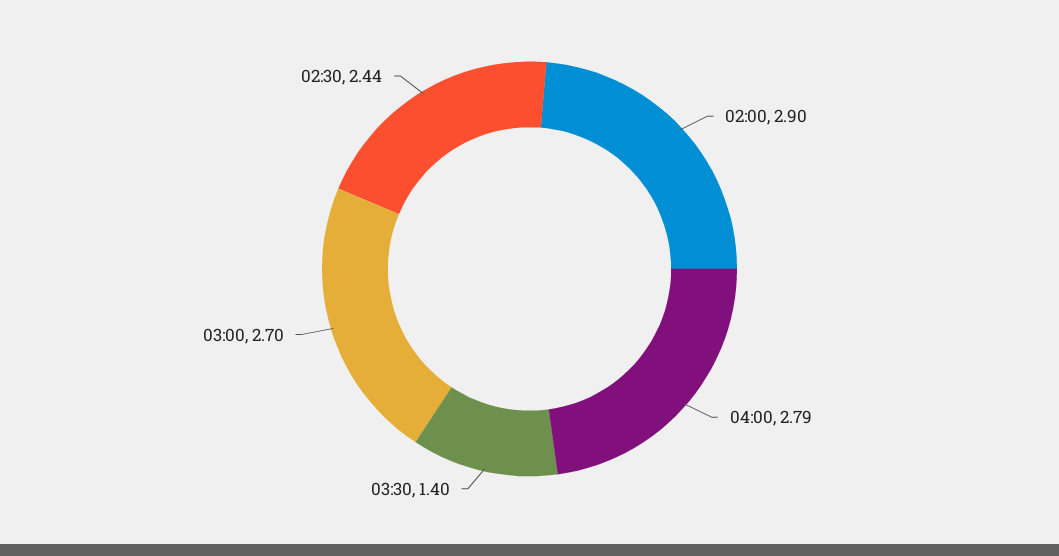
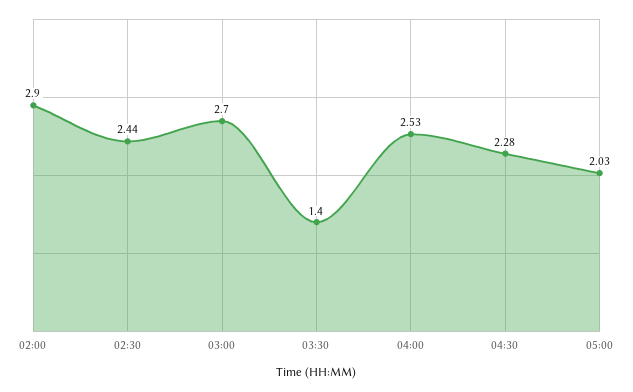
04:00: 2.79 -> 2.53
04:30: none -> 2.28
05:00: none -> 2.03

